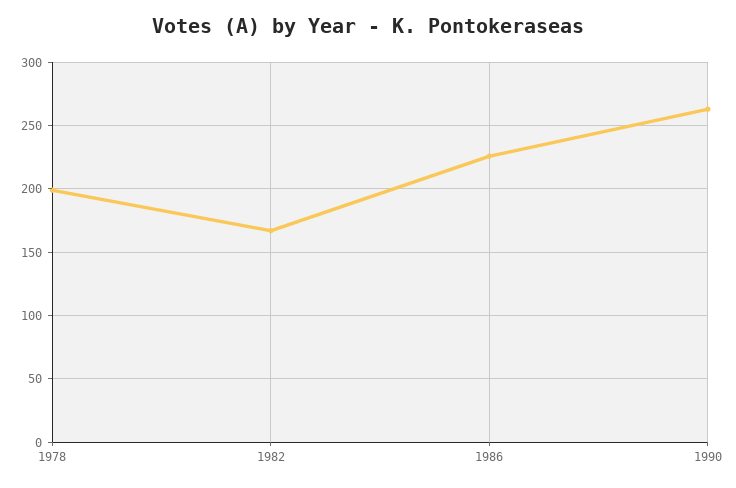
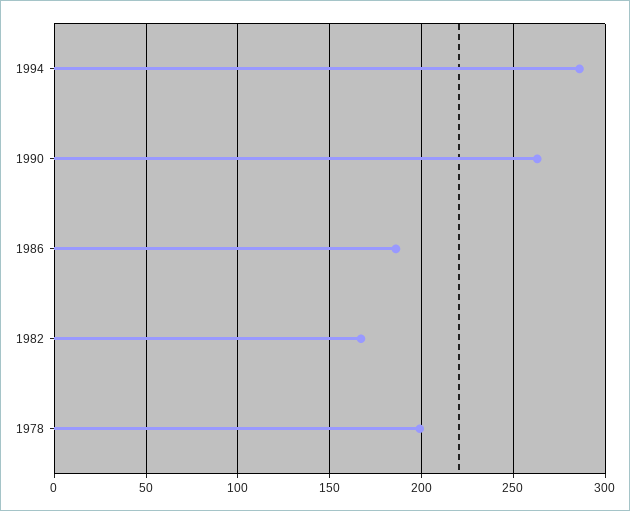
1986: 225 -> 185
1994: none -> 285

